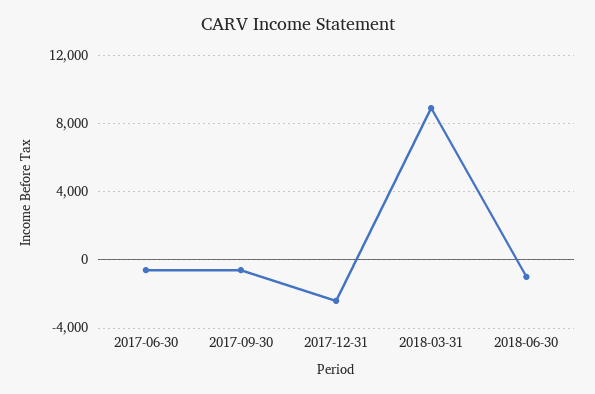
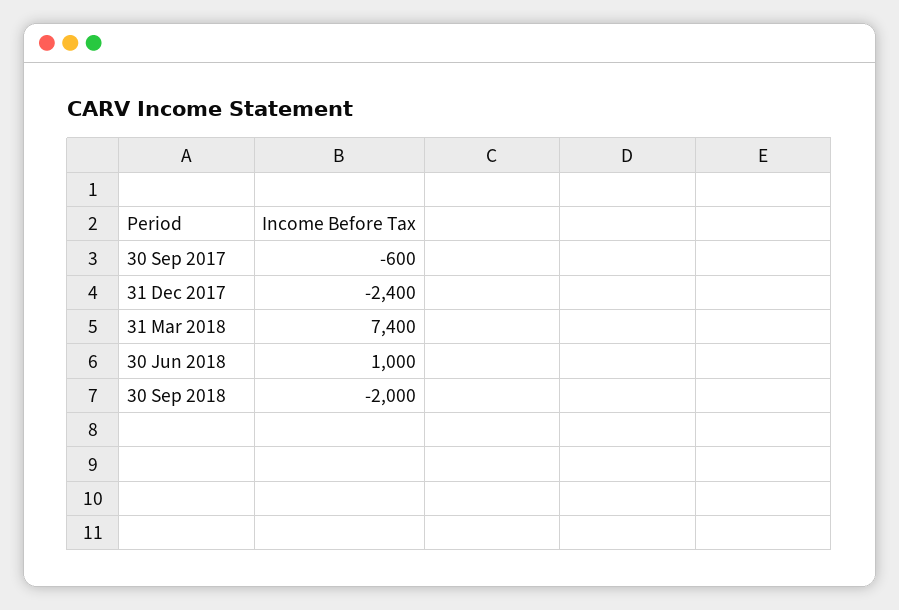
2017-06-30: -500 -> none
2018-03-31: 9000 -> 7400
2018-06-30: -1000 -> 1000
30 Sep 2018: none -> -2000

